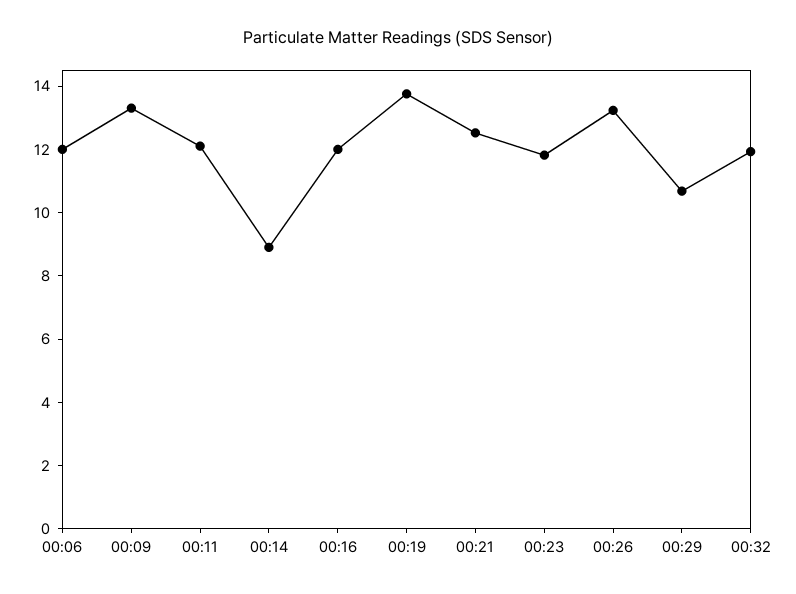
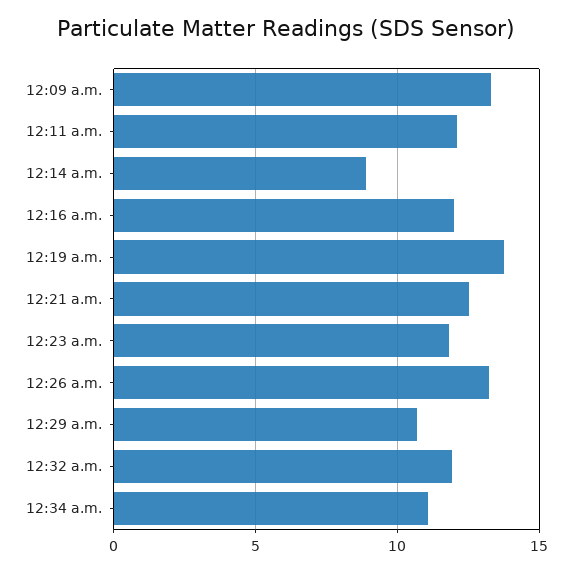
00:06: 12 -> none
12:34 a.m.: none -> 11

